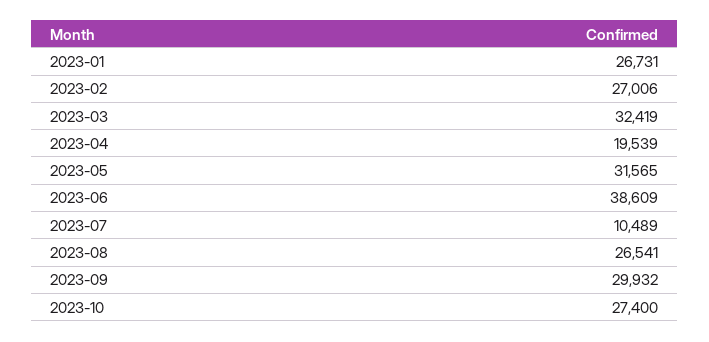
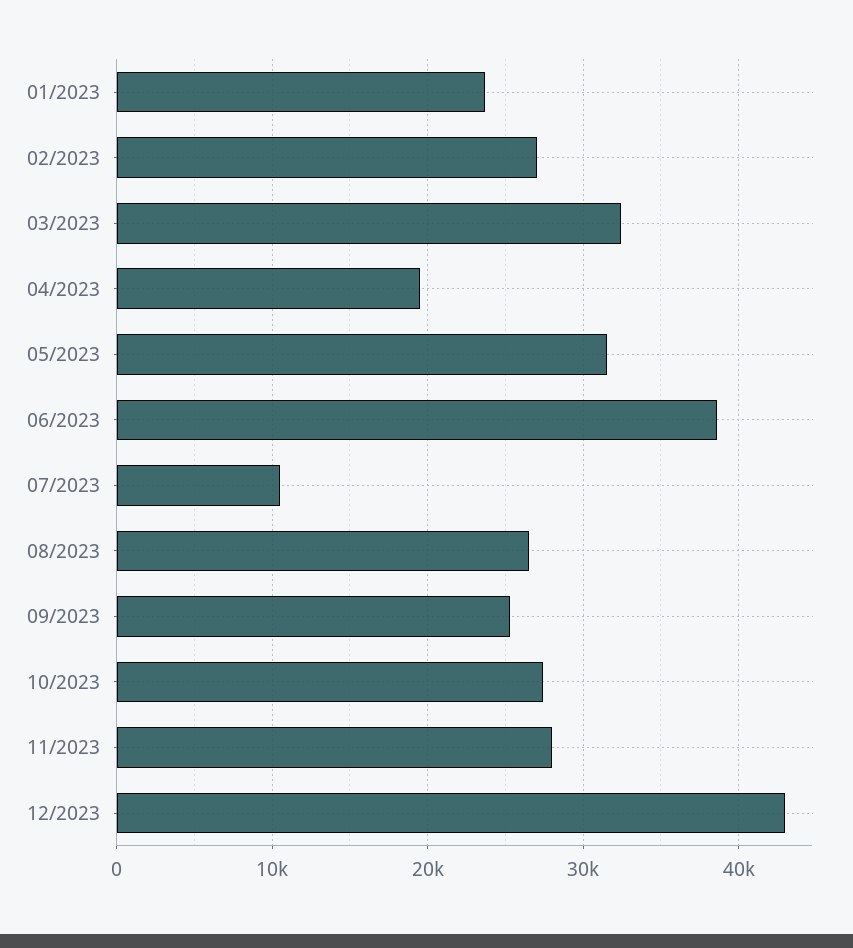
2023-01: 26731 -> 24000
2023-09: 29932 -> 25000
11/2023: none -> 28000
12/2023: none -> 43000

